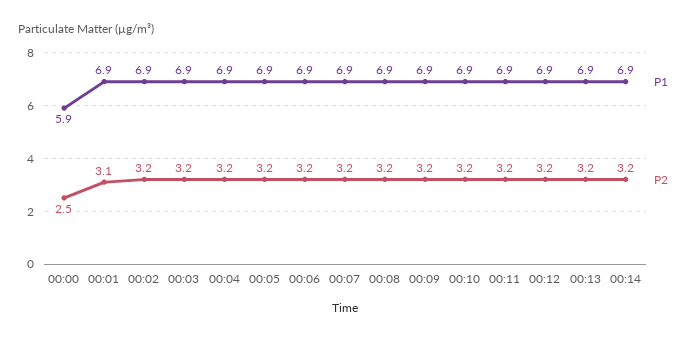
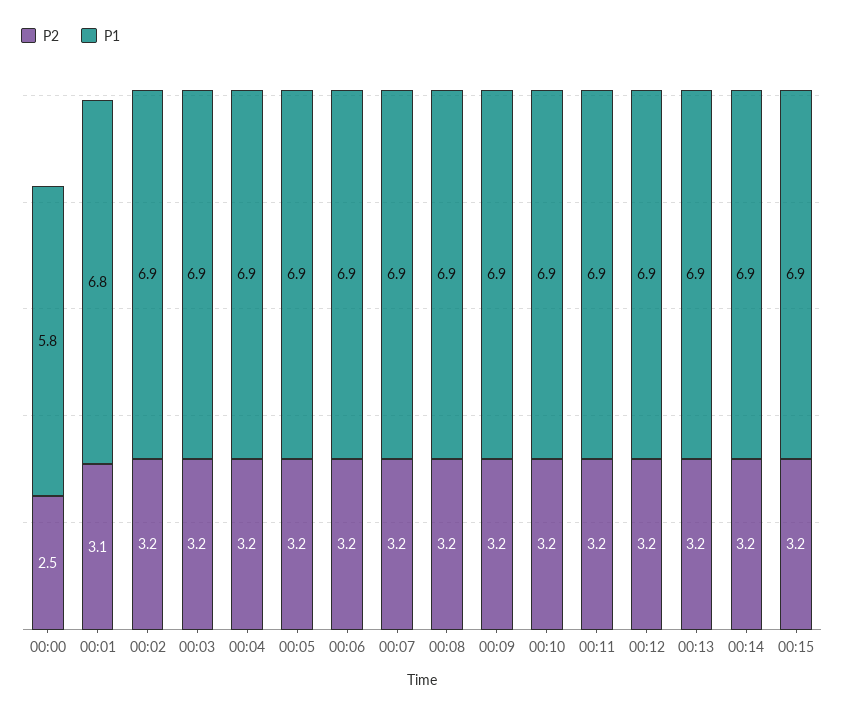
P1, 00:00: 5.9 -> 5.8
P1, 00:01: 6.9 -> 6.8
P2, 00:15: none -> 3.2
P1, 00:15: none -> 6.9

